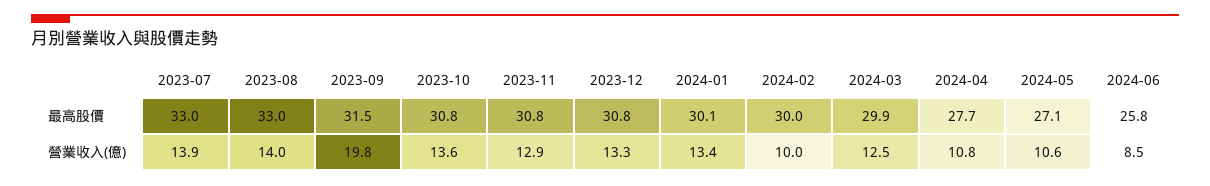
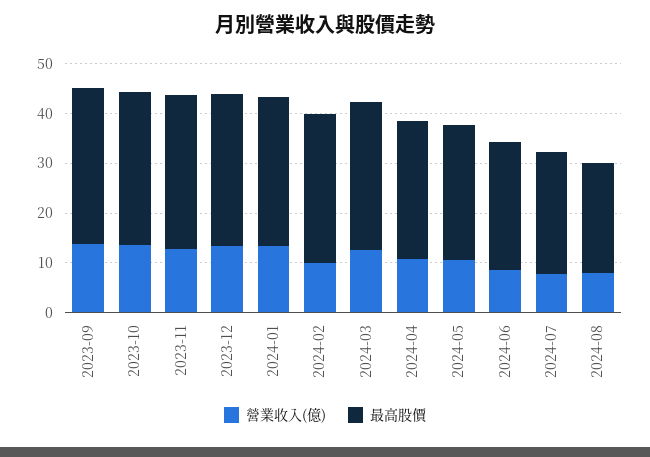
最高股價, 2023-07: 33 -> none
最高股價, 2023-08: 33 -> none
營業收入(億), 2023-07: 13.9 -> none
營業收入(億), 2023-08: 14 -> none
營業收入(億), 2023-09: 19.8 -> 14
營業收入(億), 2024-07: none -> 8
最高股價, 2024-07: none -> 24
營業收入(億), 2024-08: none -> 8
最高股價, 2024-08: none -> 22

